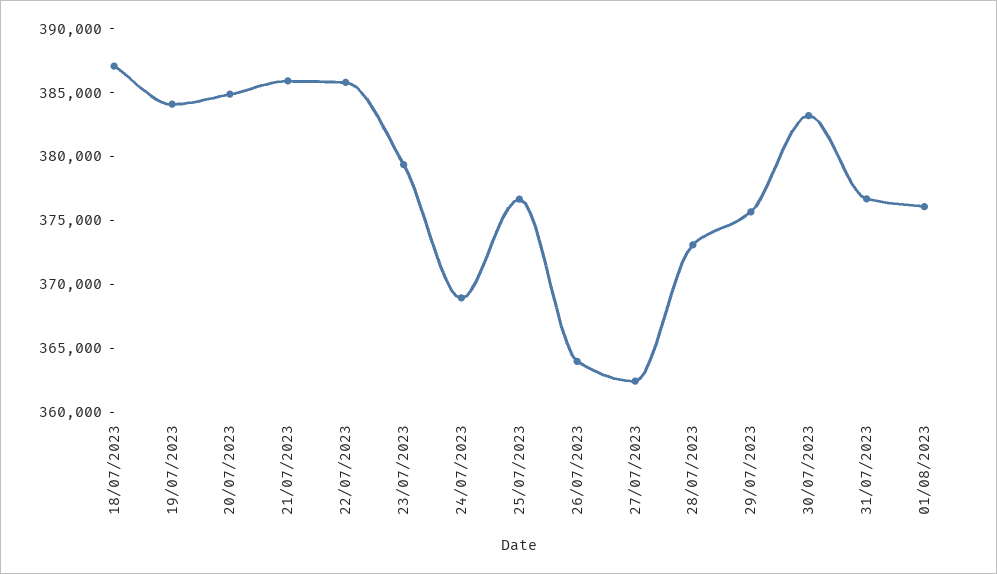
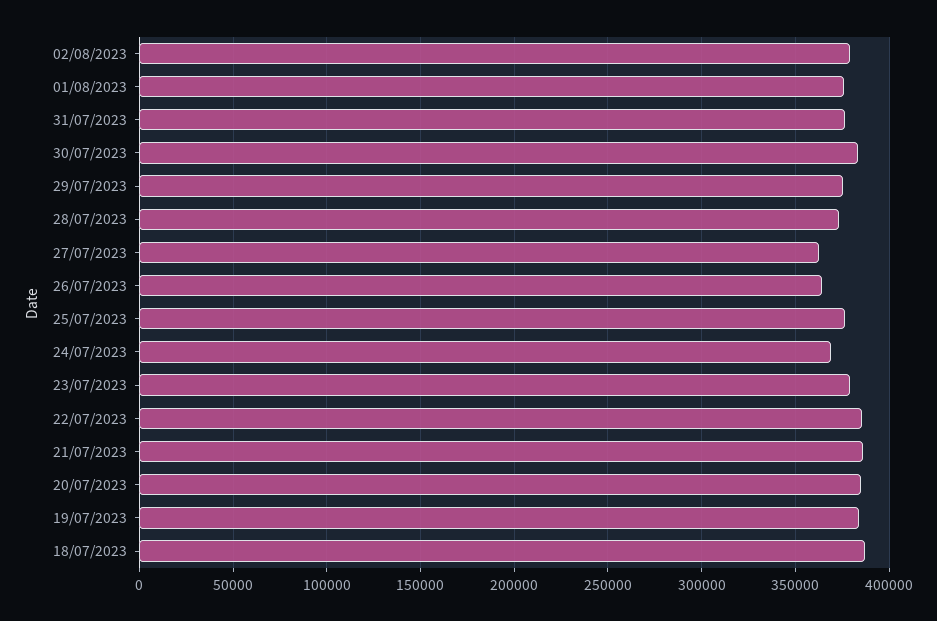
02/08/2023: none -> 380000

